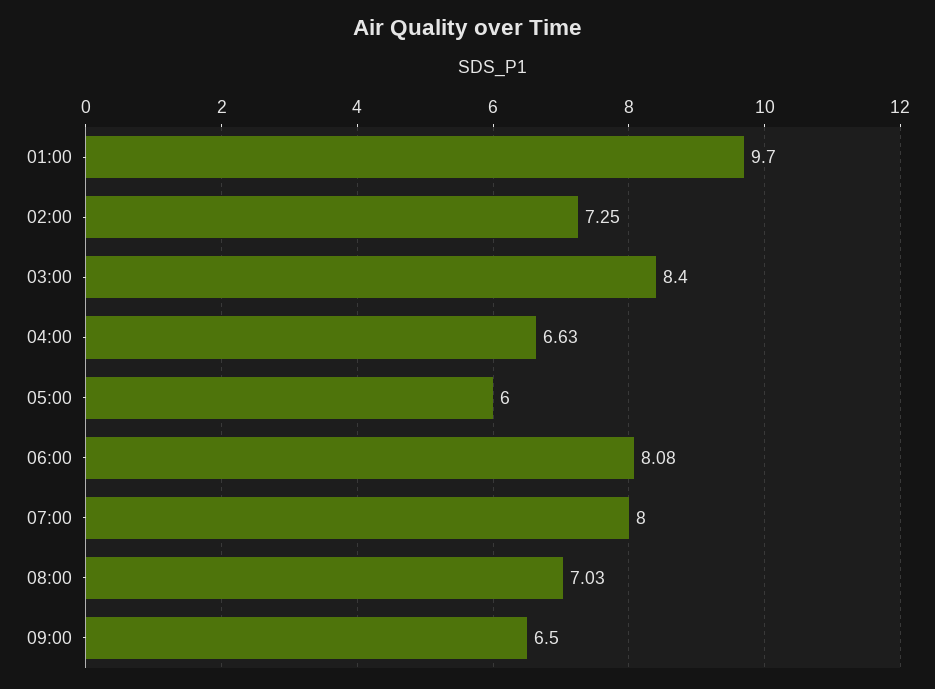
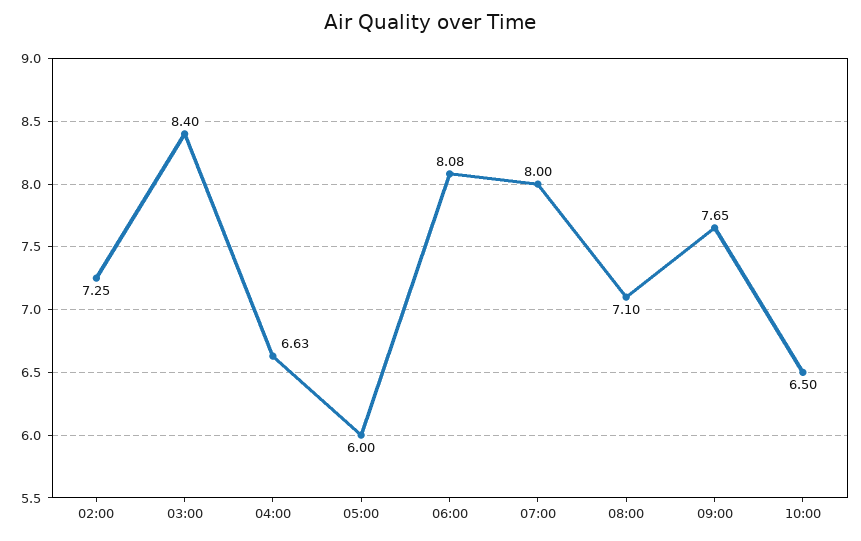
01:00: 9.7 -> none
08:00: 7.03 -> 7.1
09:00: 6.5 -> 7.65
10:00: none -> 6.5

